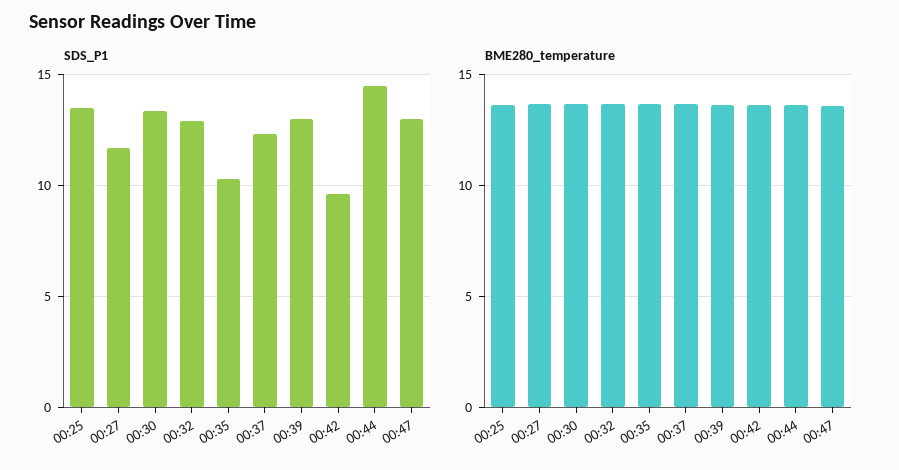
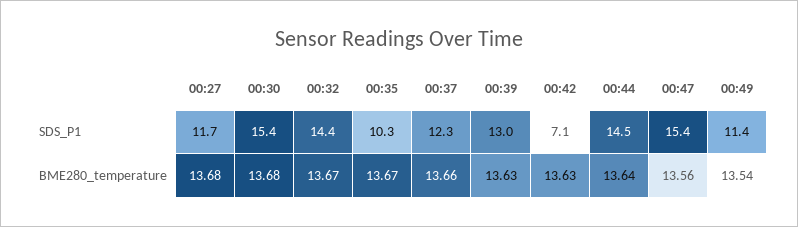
SDS_P1, 00:25: 13.5 -> none
SDS_P1, 00:30: 13.5 -> 15.4
SDS_P1, 00:32: 13 -> 14.4
SDS_P1, 00:42: 9.5 -> 7.1
SDS_P1, 00:47: 13 -> 15.4
BME280_temperature, 00:25: 13.5 -> none
SDS_P1, 00:49: none -> 11.4
BME280_temperature, 00:49: none -> 13.54

